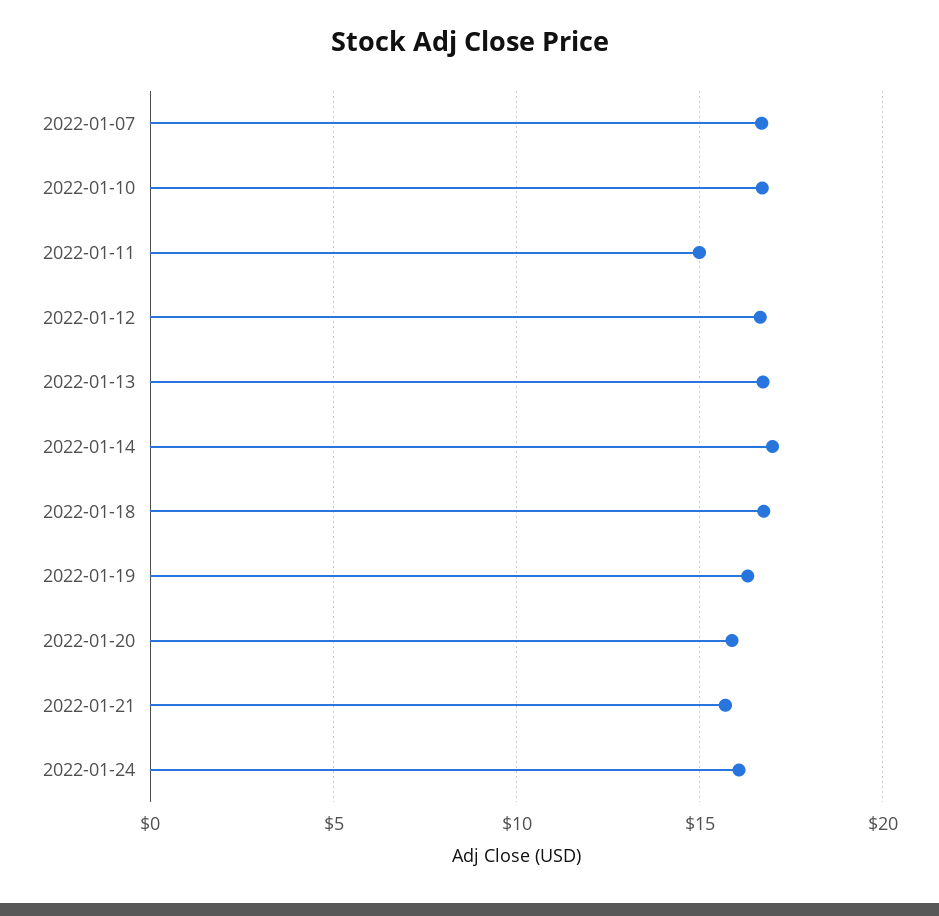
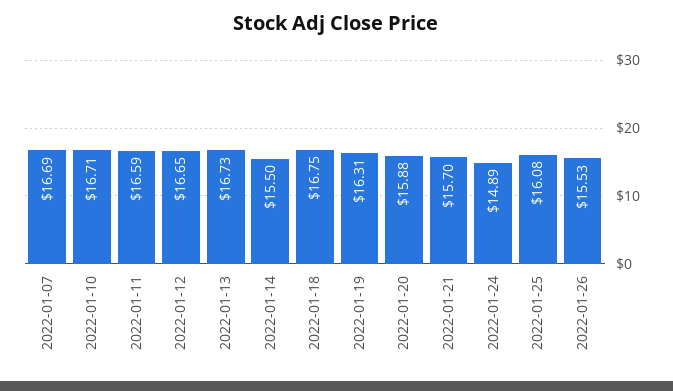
2022-01-11: 15 -> 16.59
2022-01-14: 17 -> 15.5
2022-01-24: 16 -> 14.89
2022-01-25: none -> 16.08
2022-01-26: none -> 15.53

